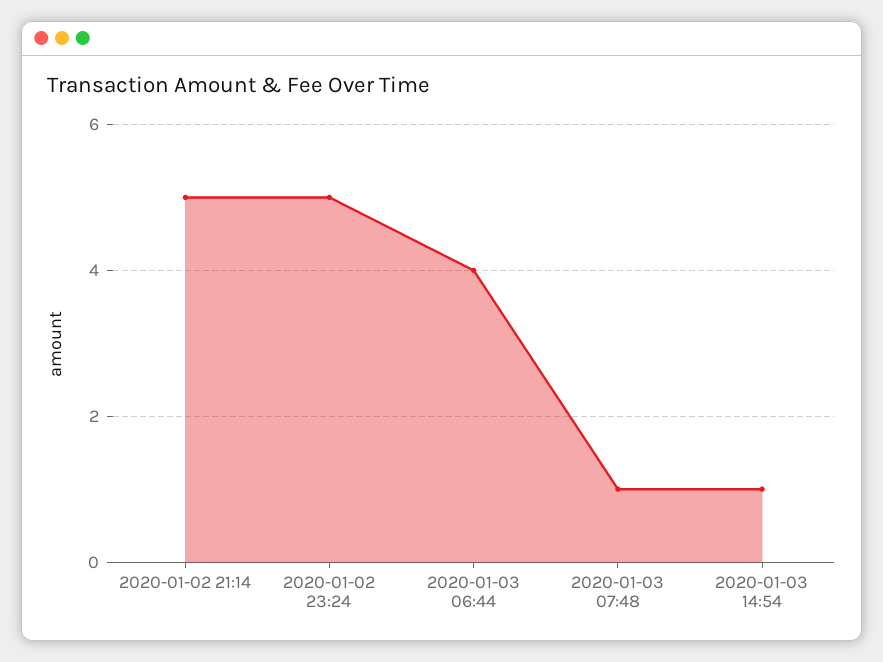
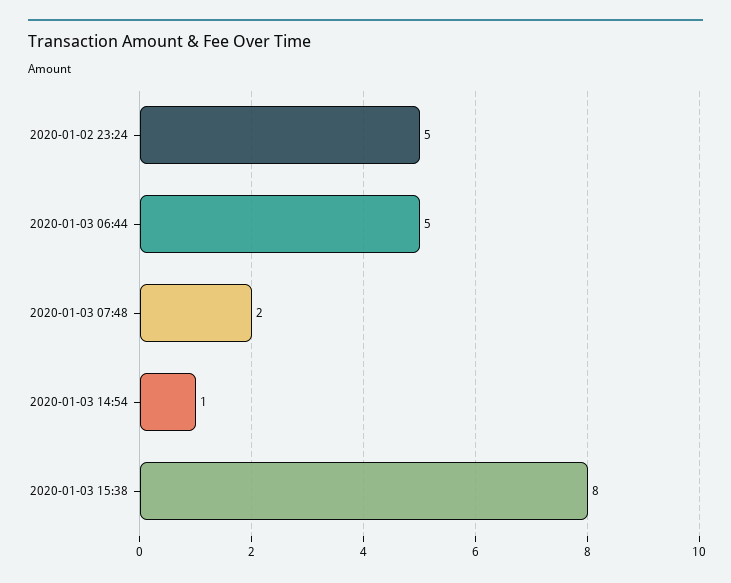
2020-01-02 21:14: 5 -> none
2020-01-03 06:44: 4 -> 5
2020-01-03 07:48: 1 -> 2
2020-01-03 15:38: none -> 8

